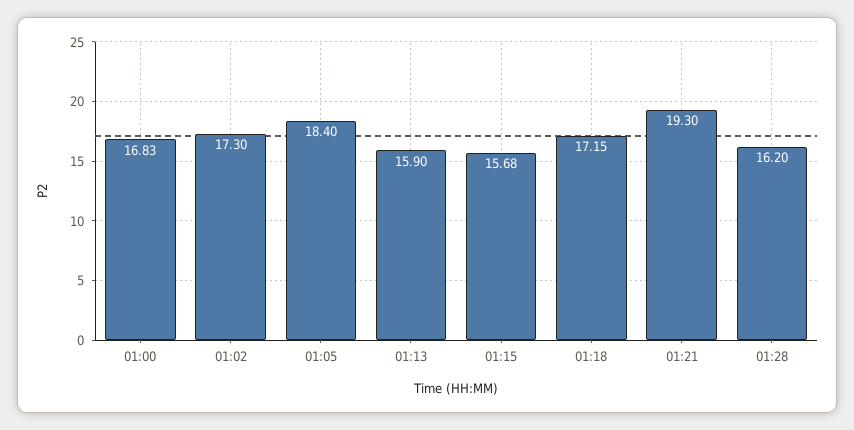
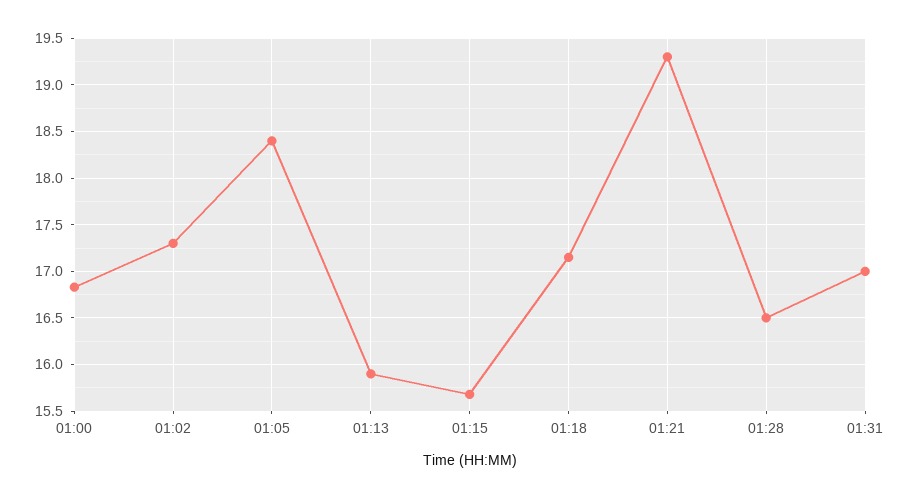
01:28: 16.2 -> 16.5
01:31: none -> 17

